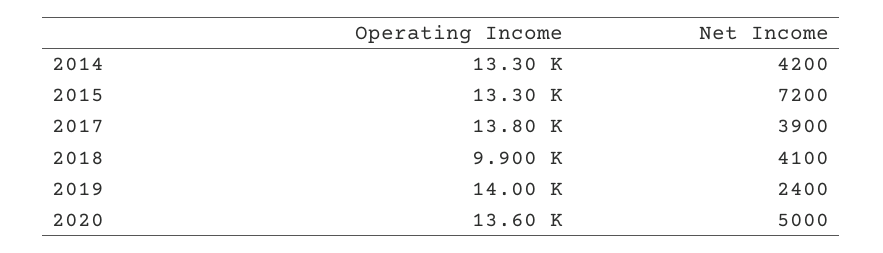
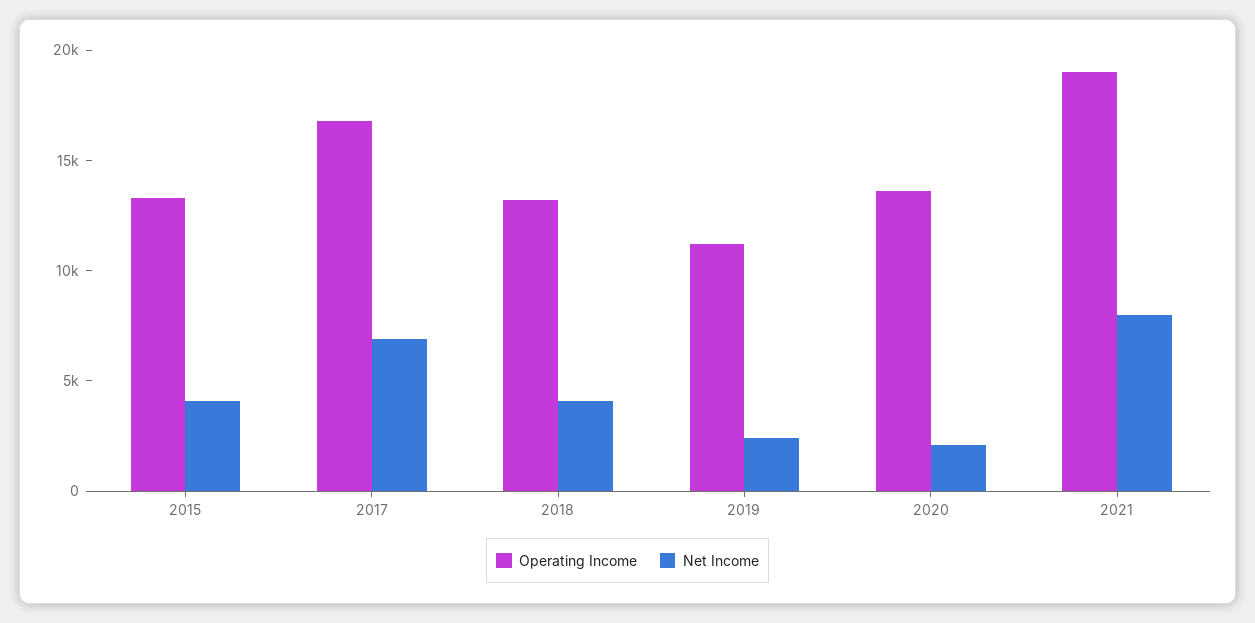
Operating Income, 2014: 13300 -> none
Net Income, 2014: 4200 -> none
Net Income, 2015: 7200 -> 4000
Operating Income, 2017: 13800 -> 17000
Net Income, 2017: 3900 -> 7000
Operating Income, 2018: 9900 -> 13000
Operating Income, 2019: 14000 -> 11000
Net Income, 2020: 5000 -> 2000
Operating Income, 2021: none -> 19000
Net Income, 2021: none -> 8000

